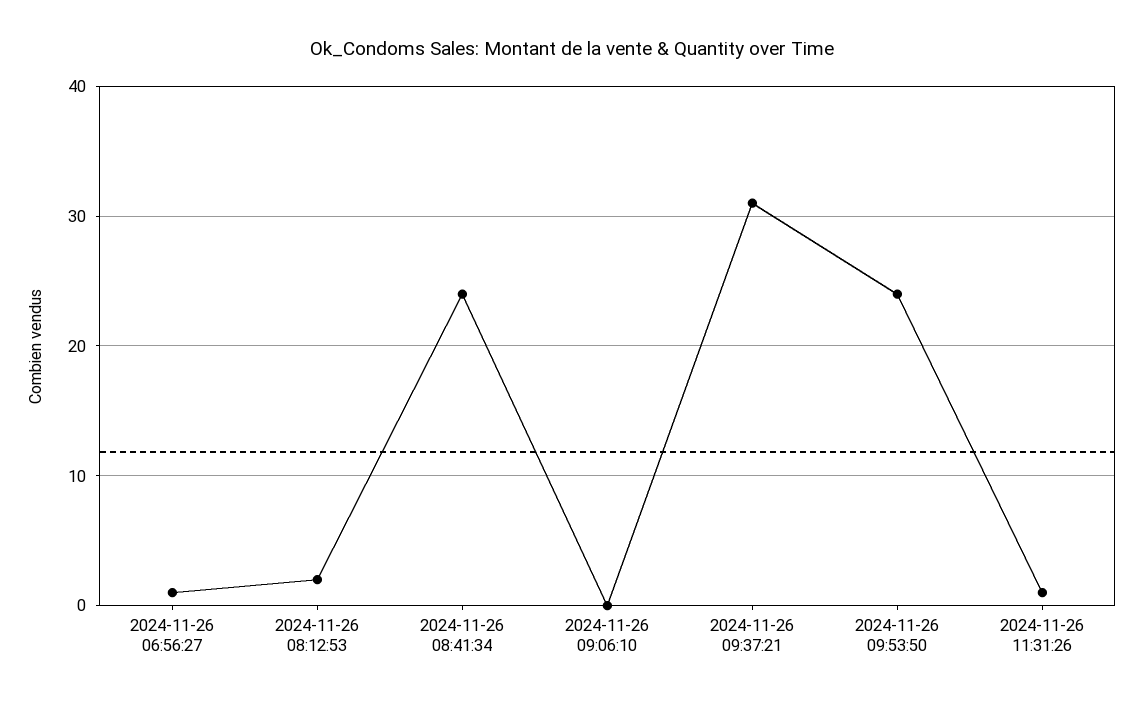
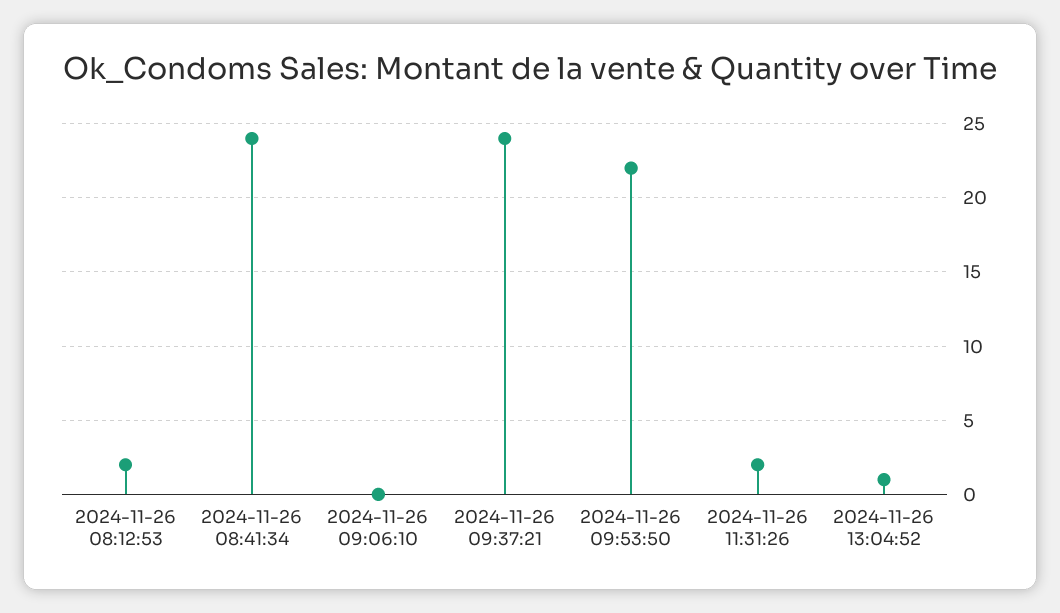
2024-11-26 06:56:27: 1 -> none
2024-11-26 09:37:21: 31 -> 24
2024-11-26 09:53:50: 24 -> 22
2024-11-26 11:31:26: 1 -> 2
2024-11-26 13:04:52: none -> 1

